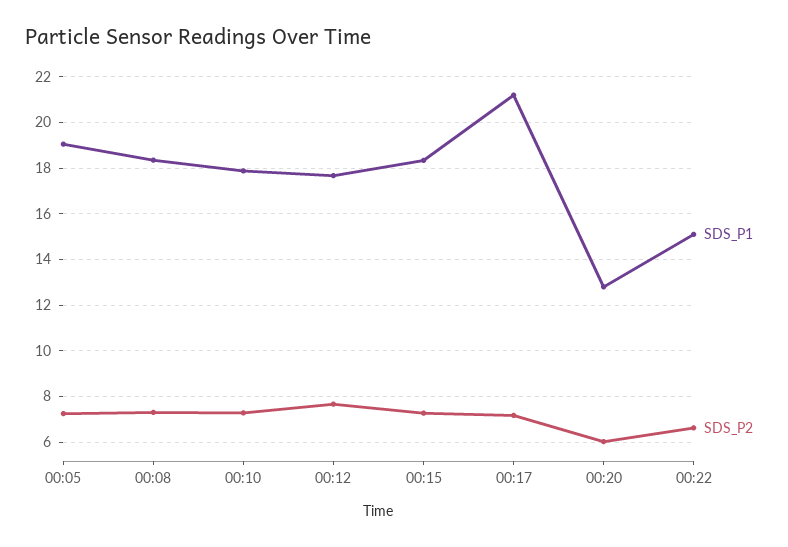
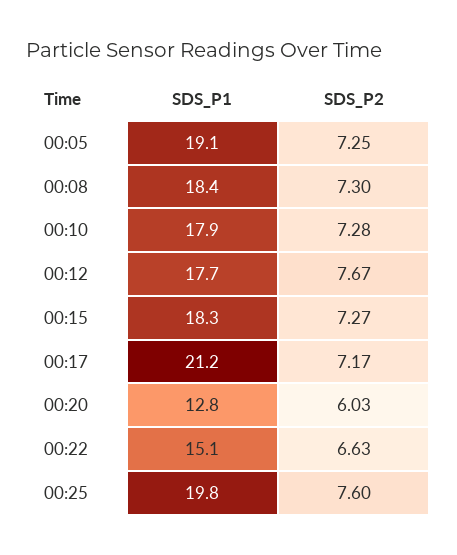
SDS_P1, 00:25: none -> 19.8
SDS_P2, 00:25: none -> 7.6

